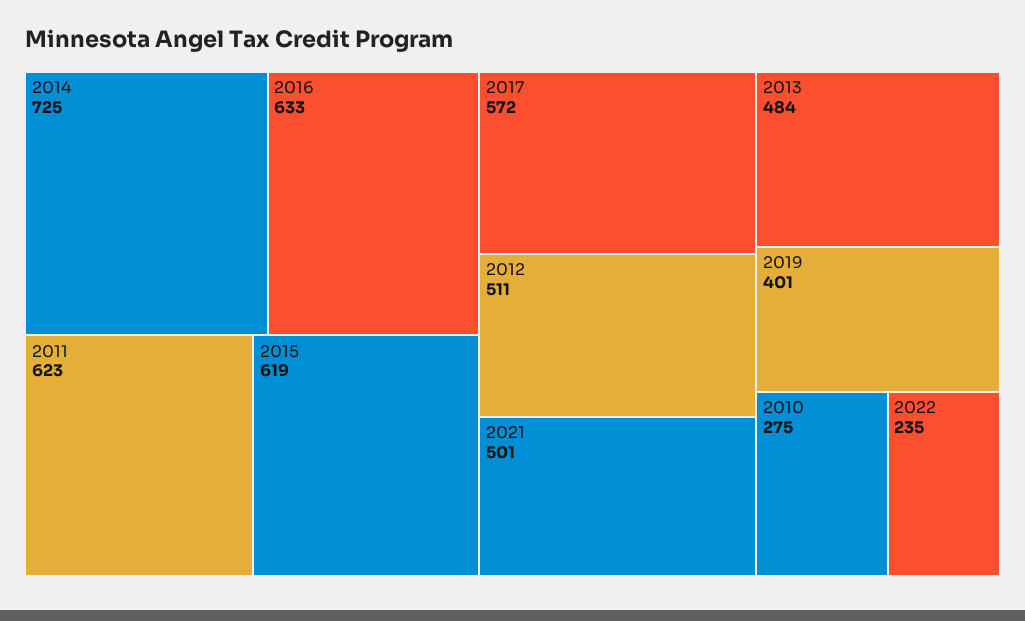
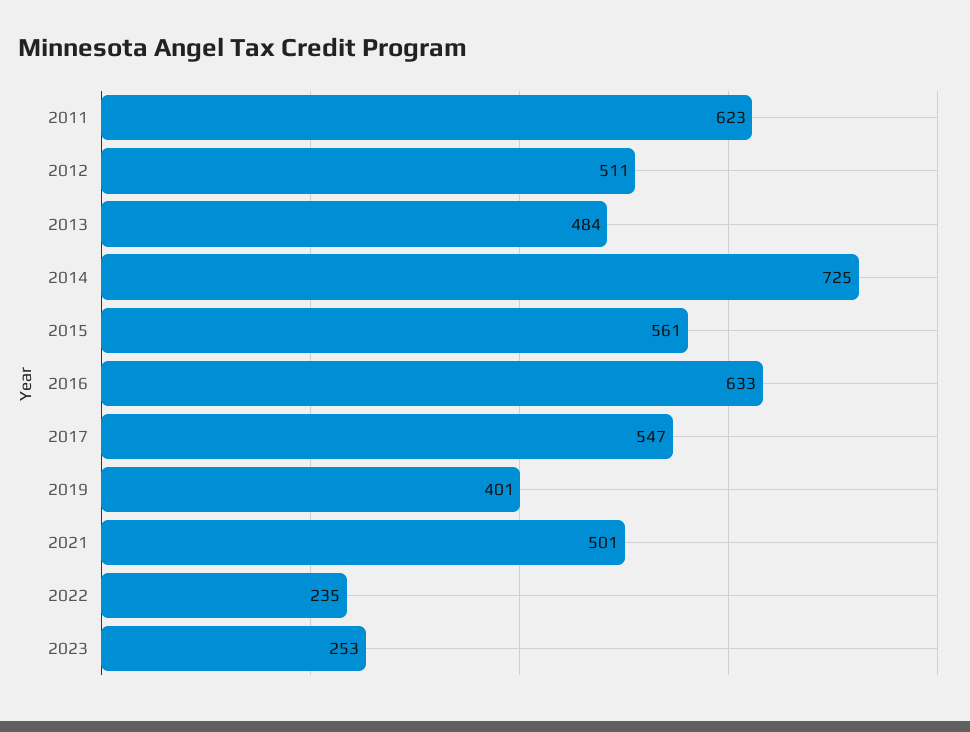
2015: 619 -> 561
2017: 572 -> 547
2010: 275 -> none
2023: none -> 253

